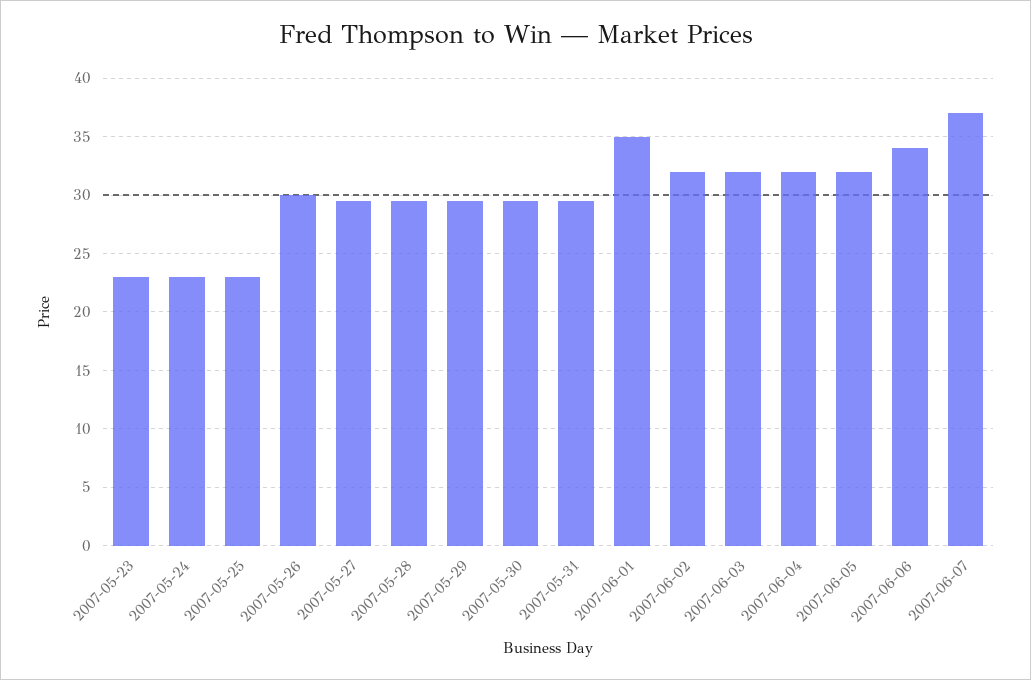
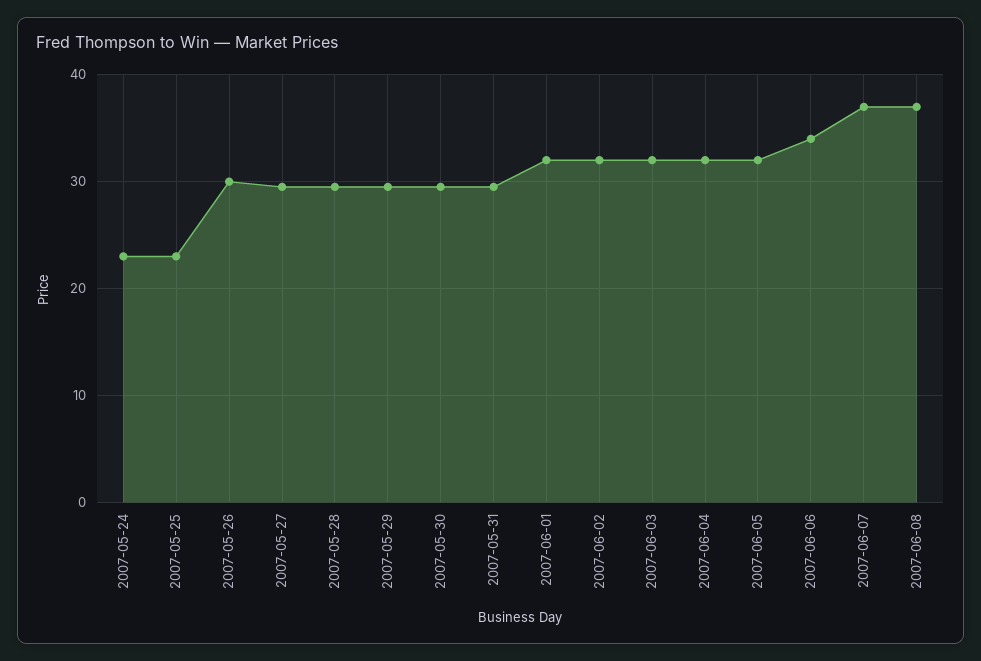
2007-05-23: 23 -> none
2007-06-01: 35 -> 32
2007-06-08: none -> 37

